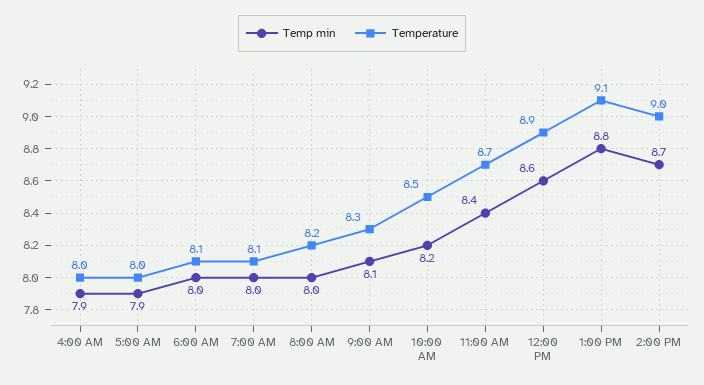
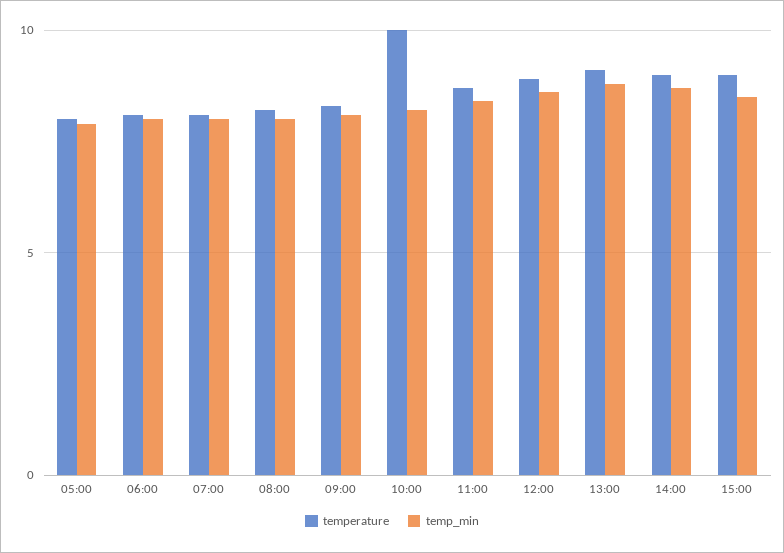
Temp min, 4:00 AM: 7.9 -> none
Temperature, 4:00 AM: 8 -> none
Temperature, 10:00 AM: 8.5 -> 10
Temperature, 15:00: none -> 9
Temp min, 15:00: none -> 8.5

